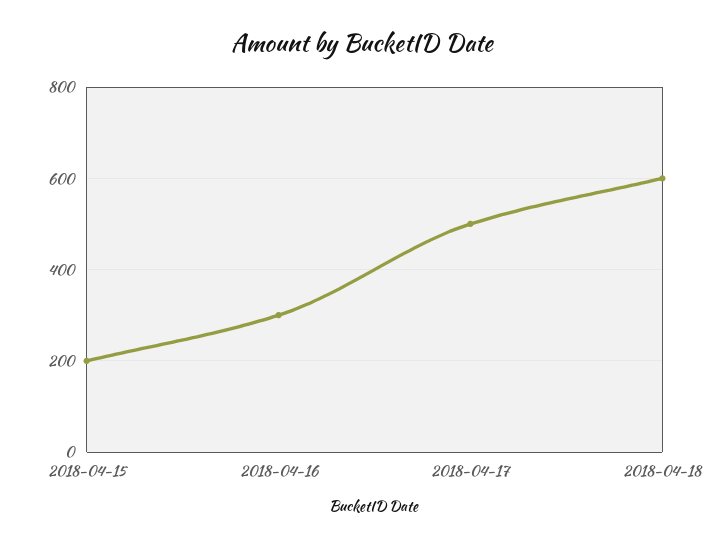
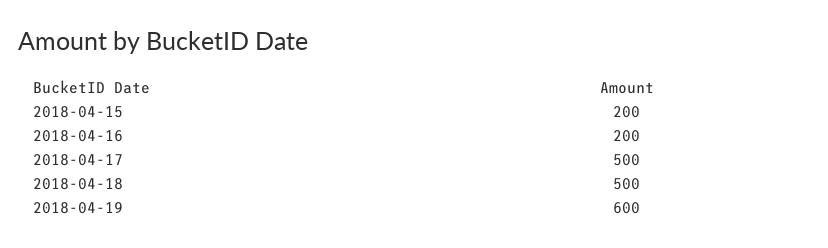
2018-04-16: 300 -> 200
2018-04-18: 600 -> 500
2018-04-19: none -> 600

